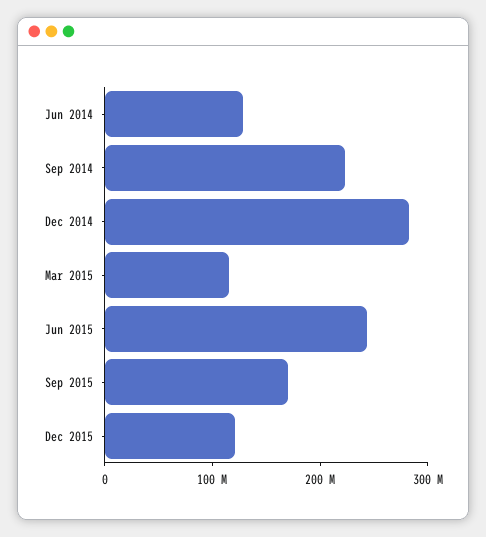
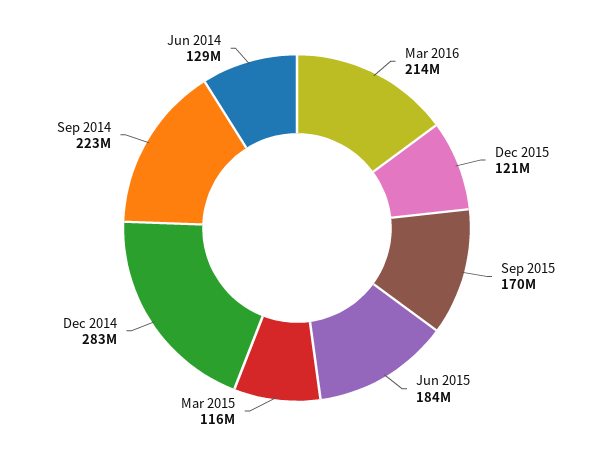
Jun 2015: 240000000 -> 184000000
Mar 2016: none -> 214000000

